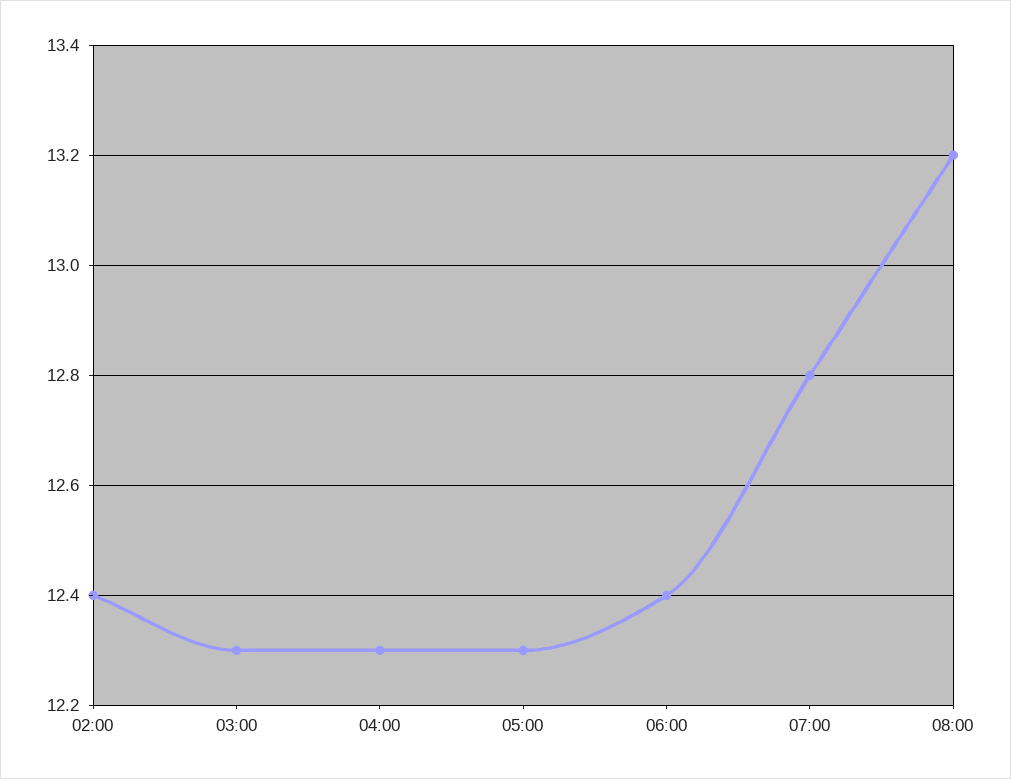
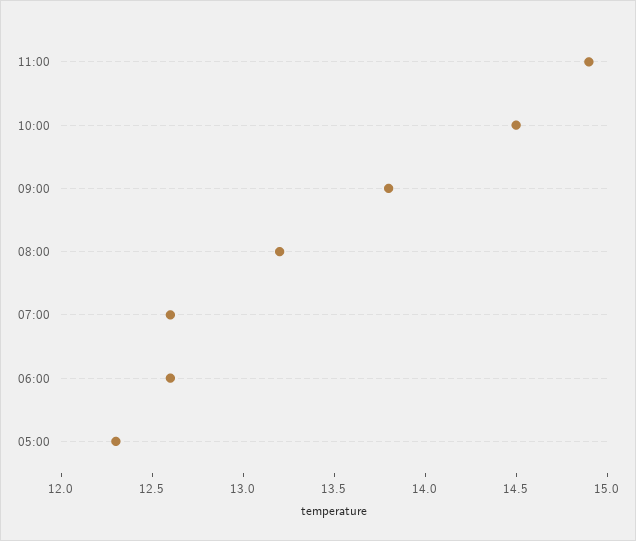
02:00: 12.4 -> none
03:00: 12.3 -> none
04:00: 12.3 -> none
06:00: 12.4 -> 12.6
07:00: 12.8 -> 12.6
11:00: none -> 14.9
10:00: none -> 14.5
09:00: none -> 13.8

